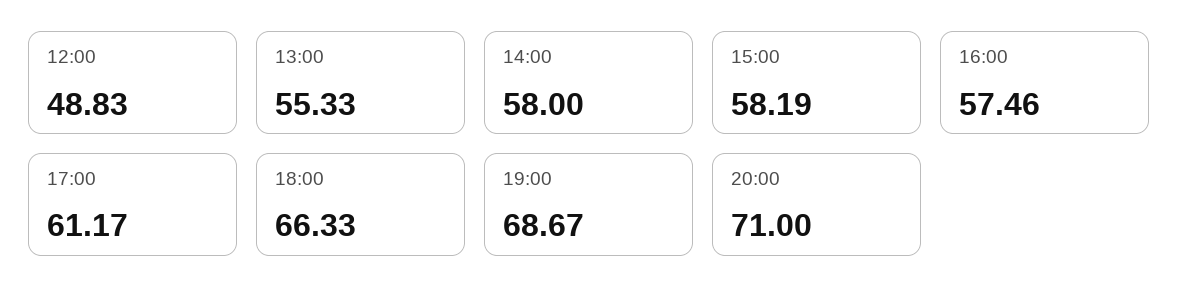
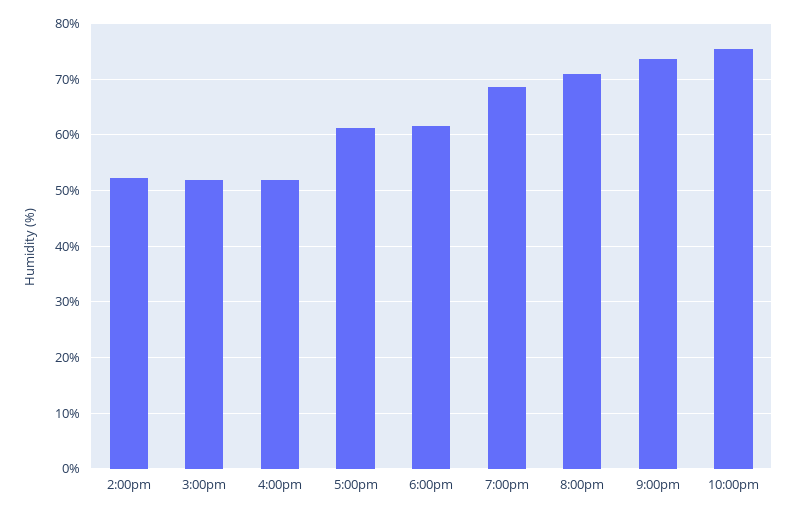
12:00: 48.83 -> none
13:00: 55.33 -> none
14:00: 58 -> 52
15:00: 58.19 -> 52
16:00: 57.46 -> 52
18:00: 66.33 -> 62
9:00pm: none -> 74
10:00pm: none -> 76

